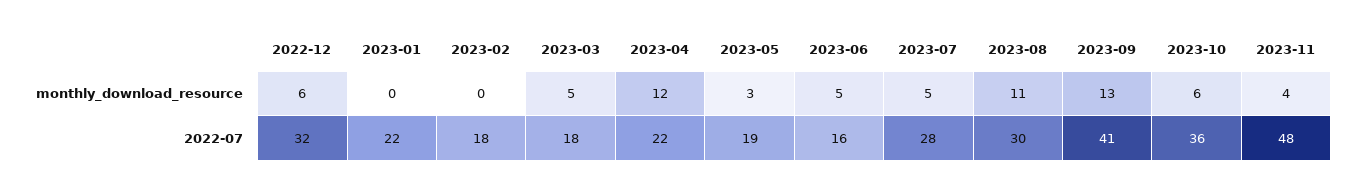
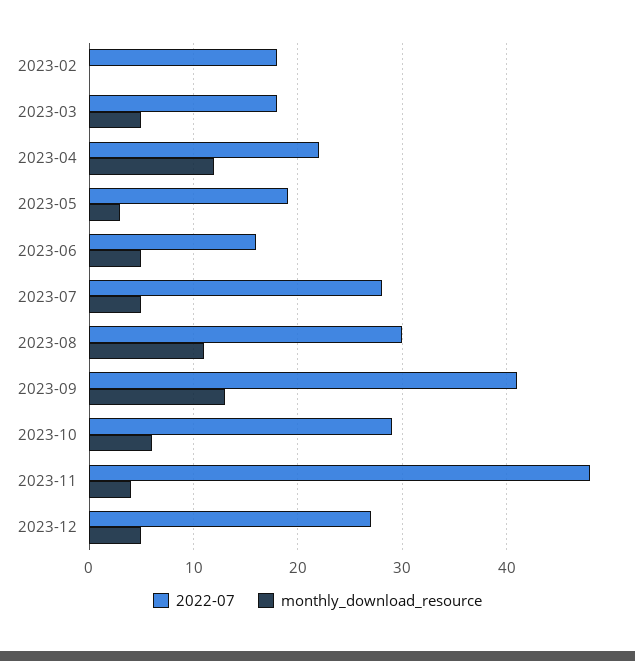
monthly_download_resource, 2022-12: 6 -> none
monthly_download_resource, 2023-01: 0 -> none
2022-07, 2022-12: 32 -> none
2022-07, 2023-01: 22 -> none
2022-07, 2023-10: 36 -> 29
2022-07, 2023-12: none -> 27
monthly_download_resource, 2023-12: none -> 5

